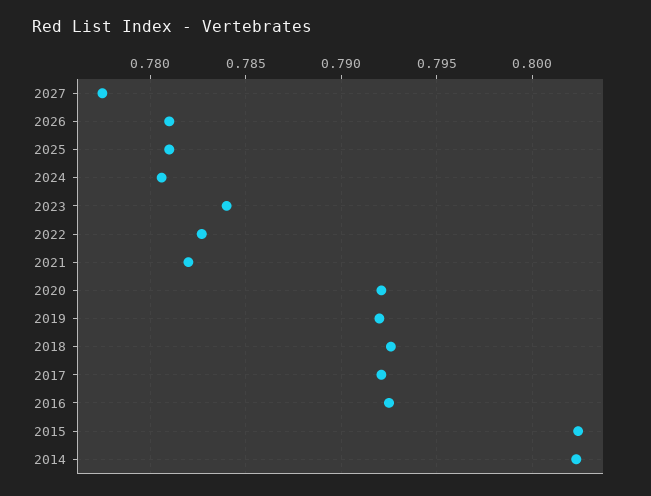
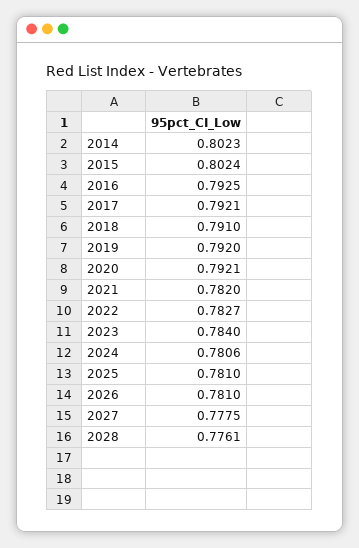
2018: 0.7925 -> 0.791
2028: none -> 0.7761

